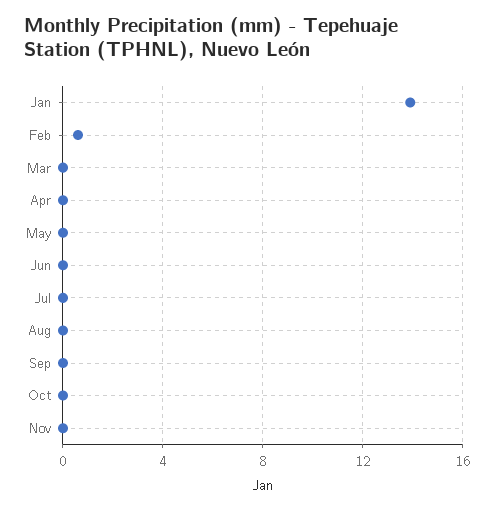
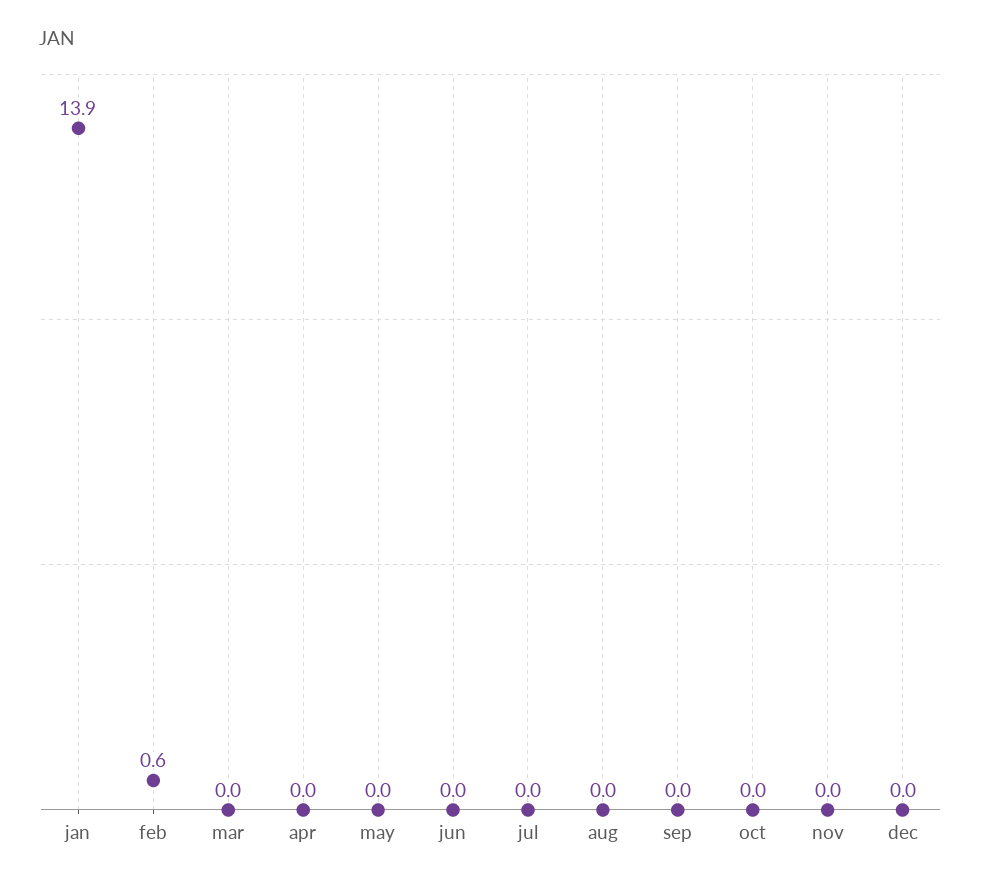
dec: none -> 0

